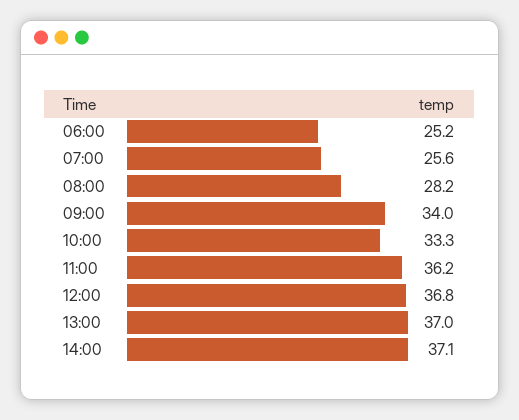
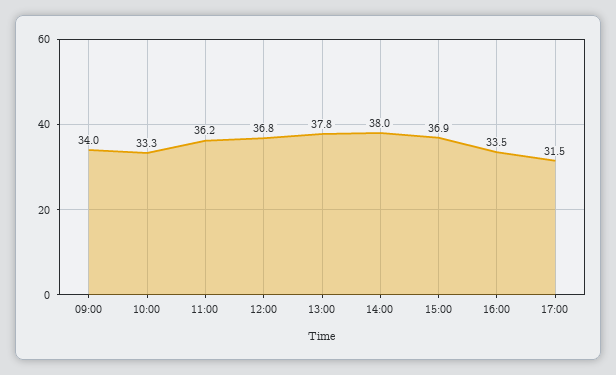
06:00: 25.2 -> none
07:00: 25.6 -> none
08:00: 28.2 -> none
13:00: 37 -> 37.8
14:00: 37.1 -> 38
15:00: none -> 36.9
16:00: none -> 33.5
17:00: none -> 31.5

